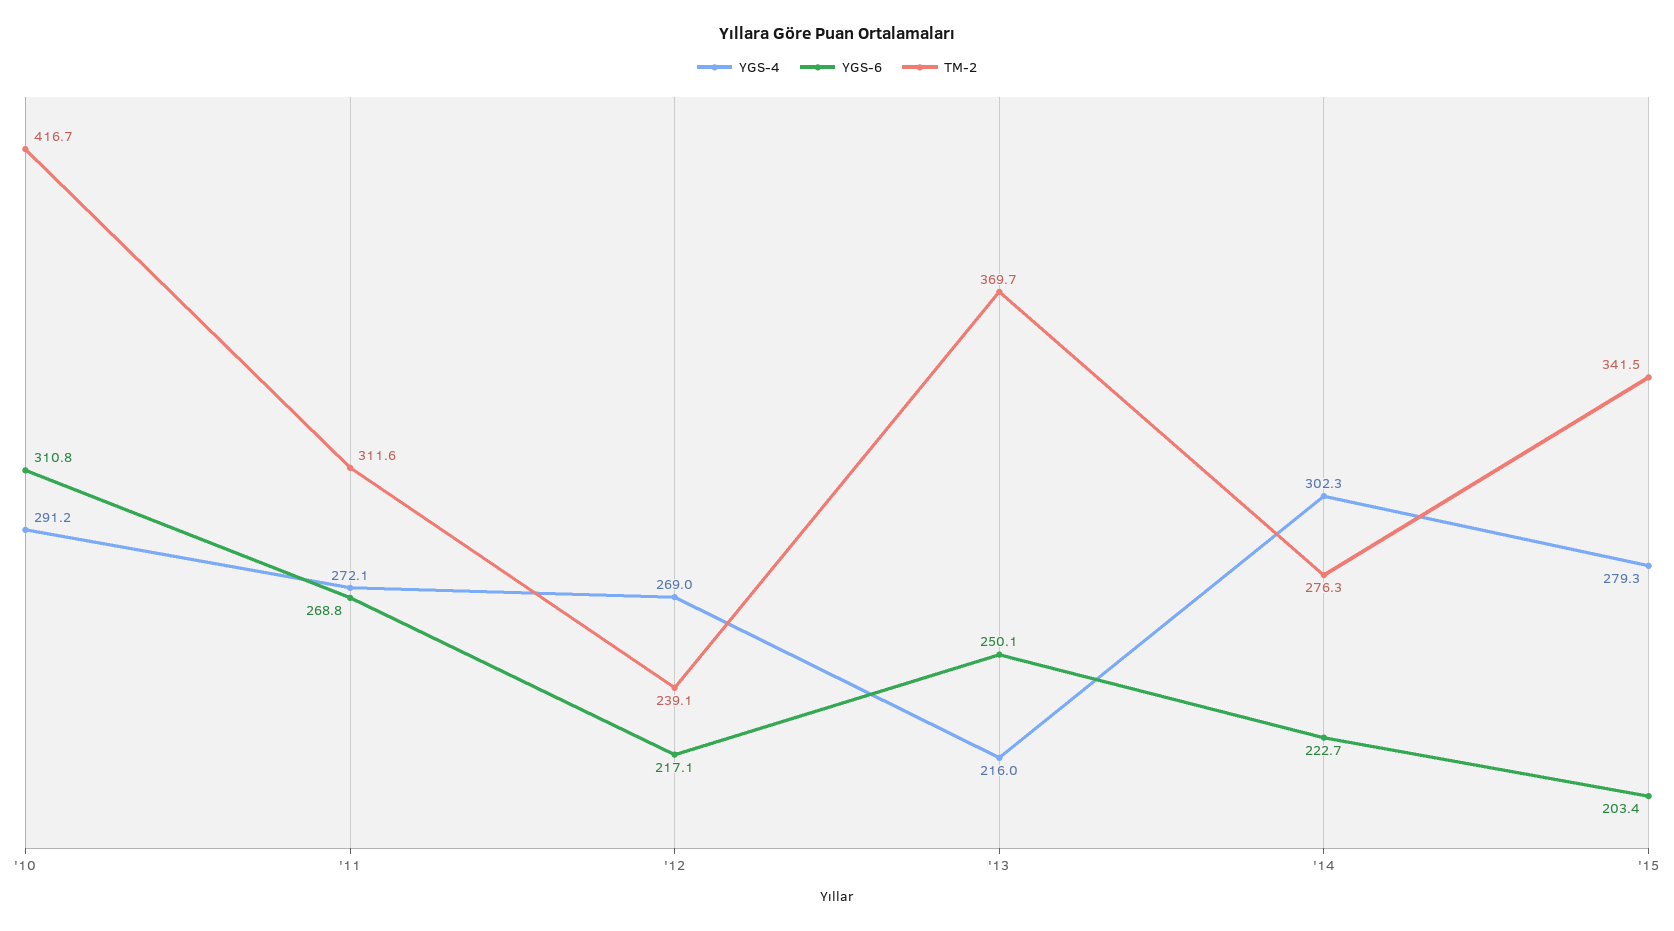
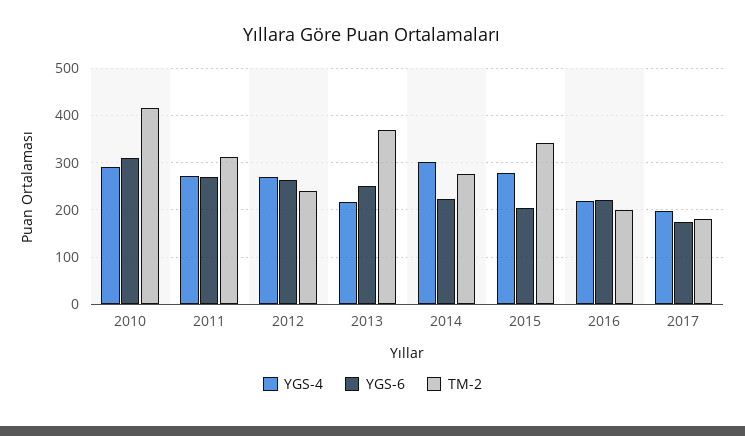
YGS-6, '12: 217.1 -> 260
YGS-4, 2016: none -> 220
YGS-6, 2016: none -> 220
TM-2, 2016: none -> 200
YGS-4, 2017: none -> 200
YGS-6, 2017: none -> 180
TM-2, 2017: none -> 180

